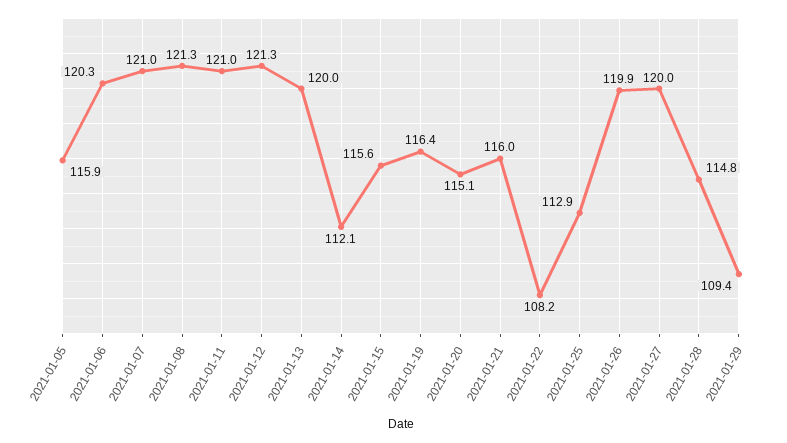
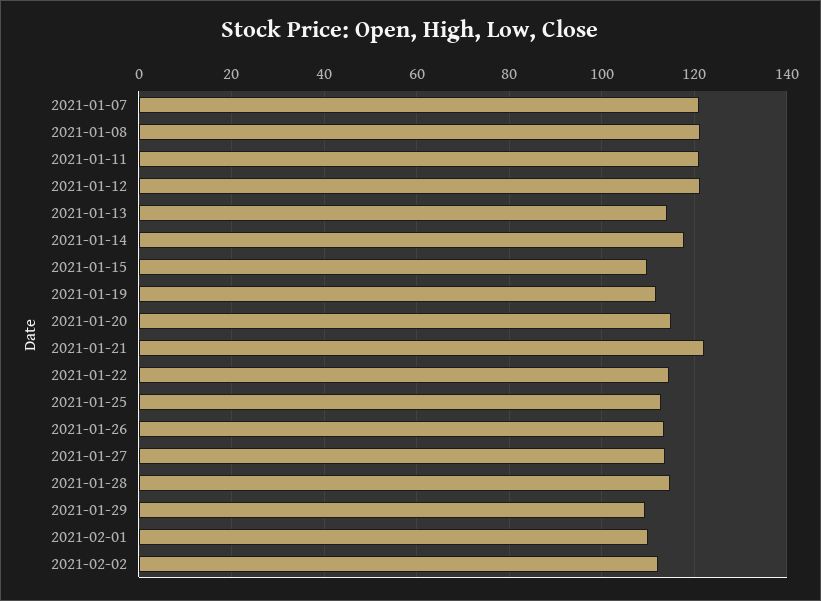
2021-01-05: 115.9 -> none
2021-01-06: 120.3 -> none
2021-01-13: 120 -> 114
2021-01-14: 112.1 -> 118
2021-01-15: 115.6 -> 110
2021-01-19: 116.4 -> 112
2021-01-21: 116 -> 122
2021-01-22: 108.2 -> 114
2021-01-26: 119.9 -> 114
2021-01-27: 120 -> 114
2021-02-01: none -> 110
2021-02-02: none -> 112

